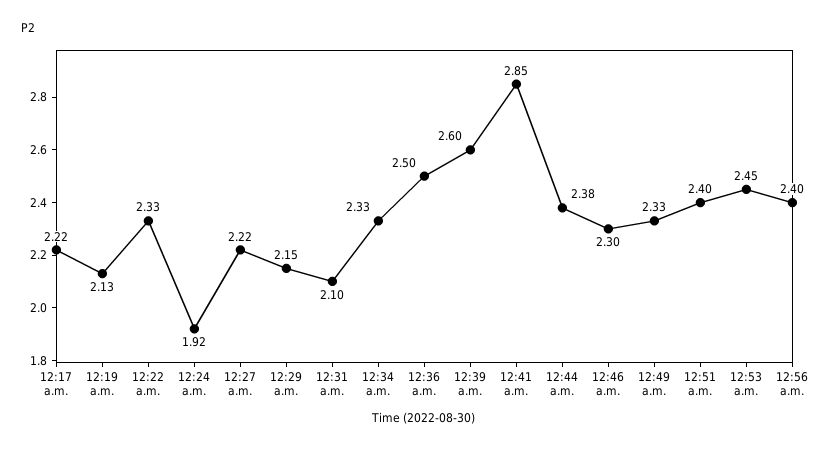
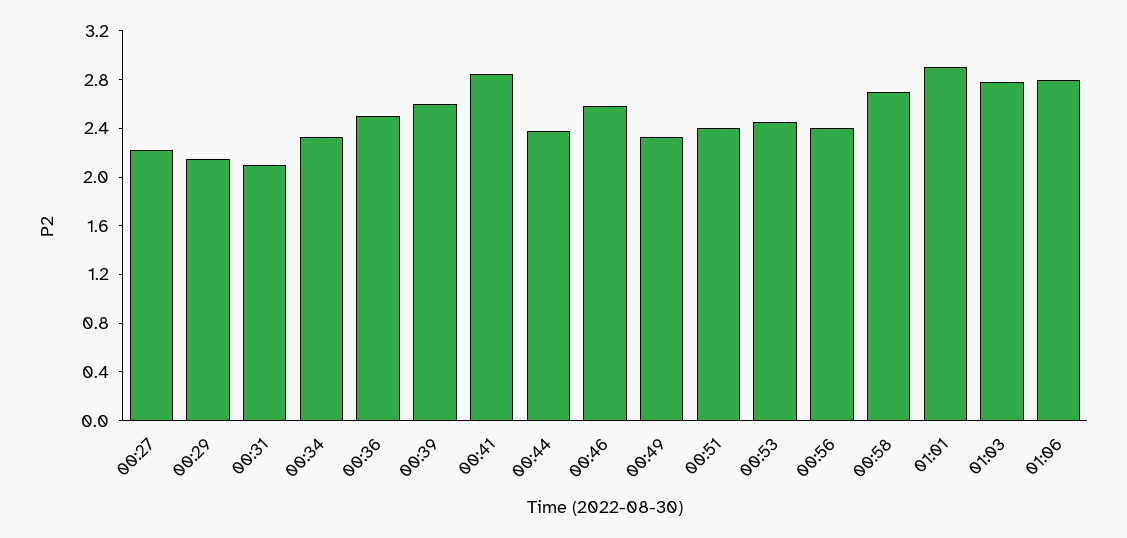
12:17 a.m.: 2.22 -> none
12:19 a.m.: 2.13 -> none
12:22 a.m.: 2.33 -> none
12:24 a.m.: 1.92 -> none
12:46 a.m.: 2.3 -> 2.6
00:58: none -> 2.7
01:01: none -> 2.9
01:03: none -> 2.8
01:06: none -> 2.8

